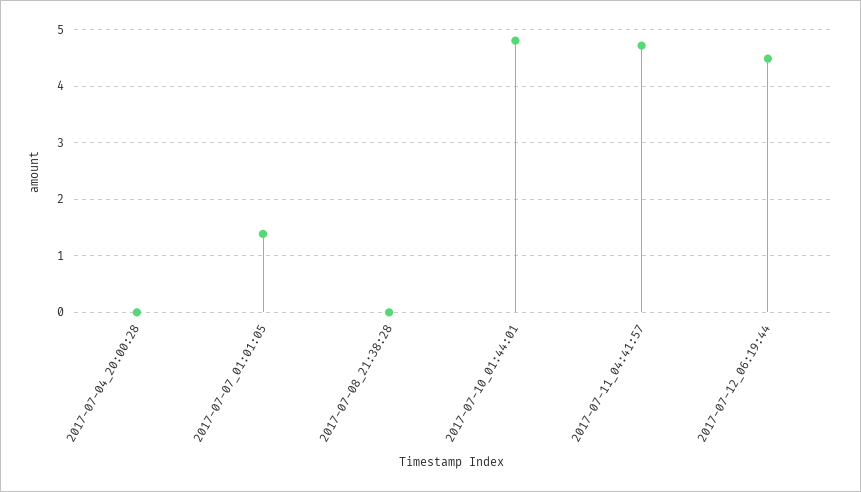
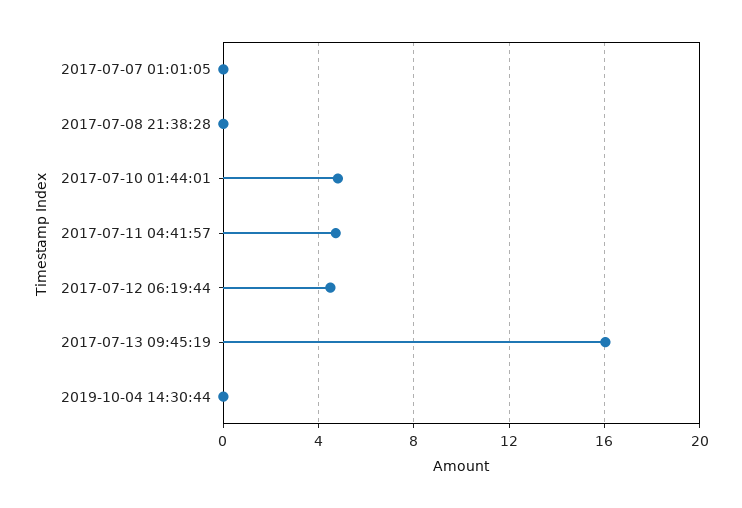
2017-07-04_20:00:28: 0 -> none
2017-07-07_01:01:05: 1.4 -> 0
2017-07-13 09:45:19: none -> 16
2019-10-04 14:30:44: none -> 0

